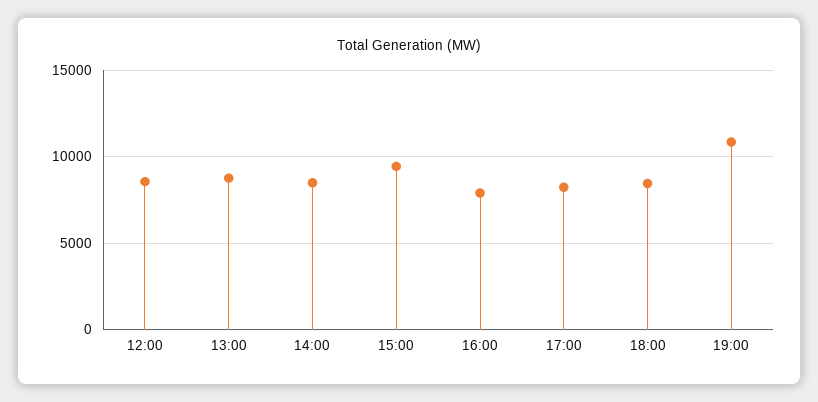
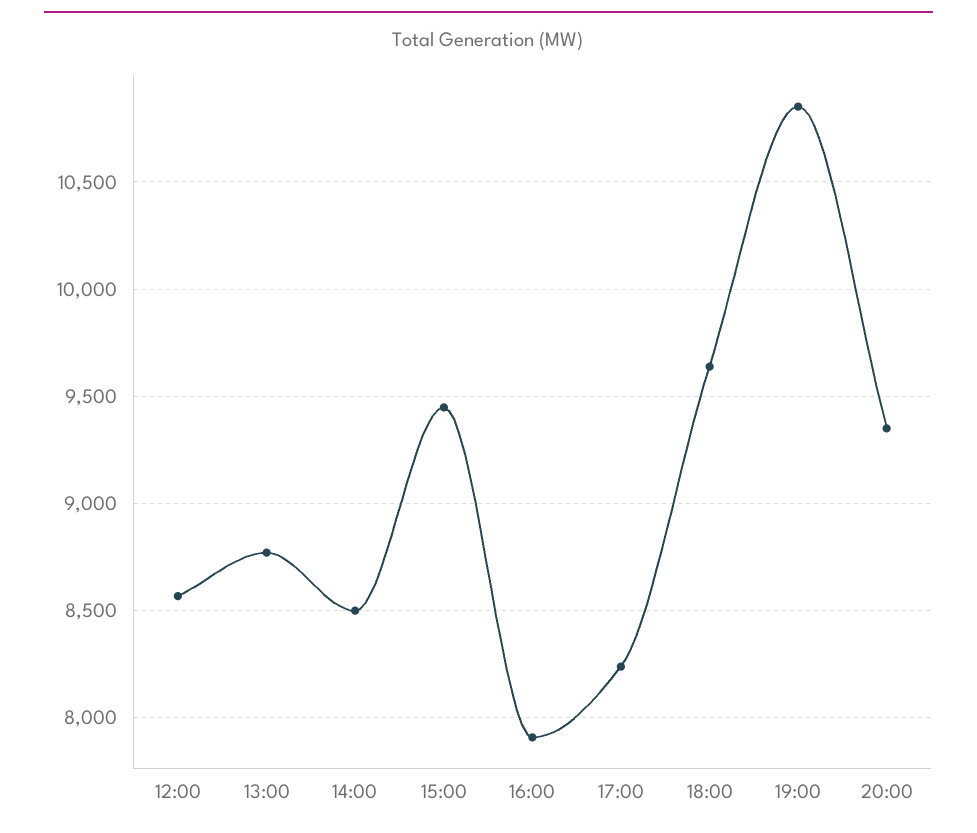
18:00: 8500 -> 9650
20:00: none -> 9350

